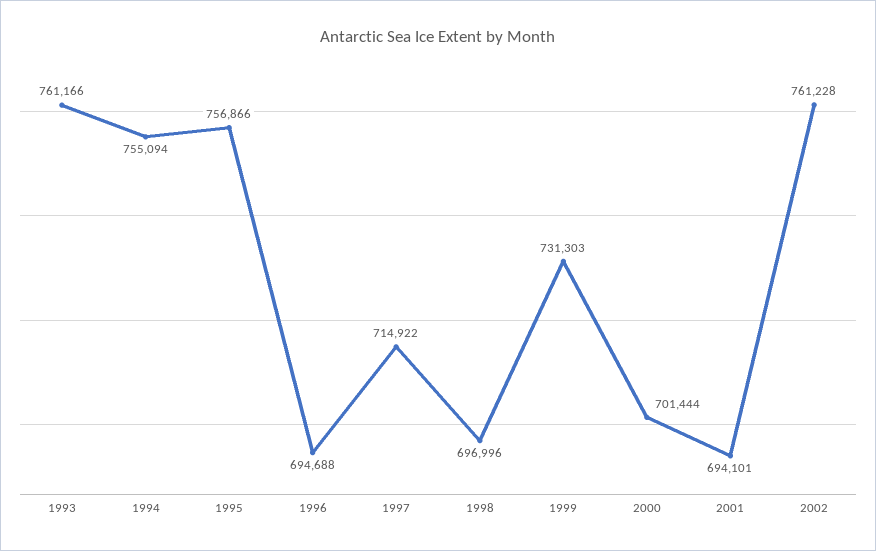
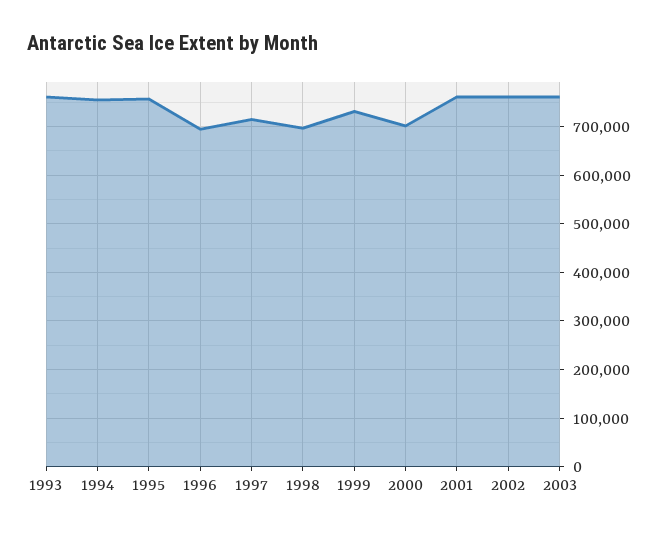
2001: 694101 -> 760000
2003: none -> 760000

